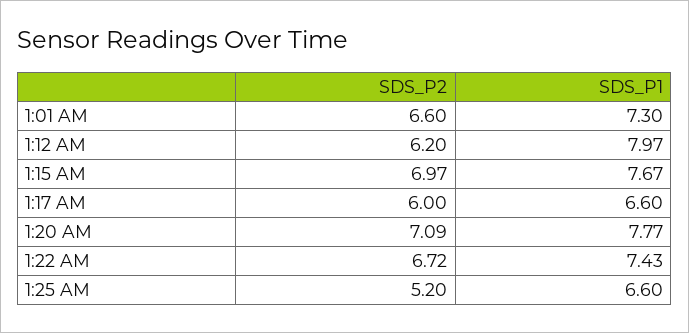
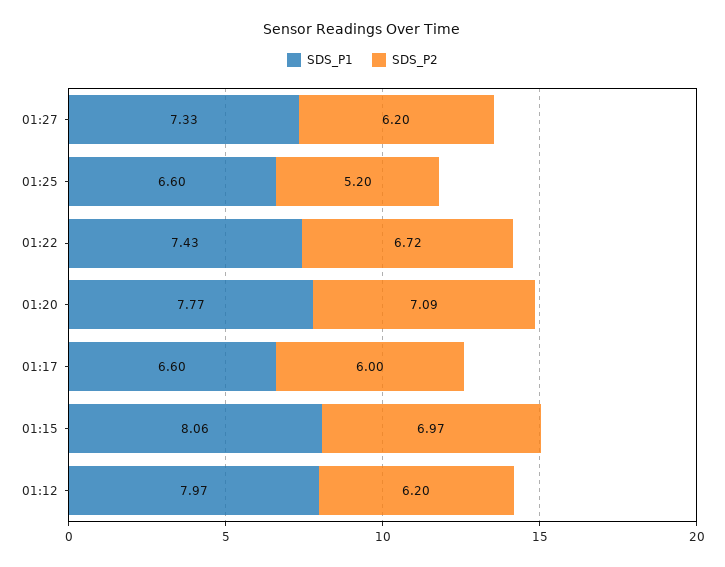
SDS_P2, 1:01 AM: 6.6 -> none
SDS_P1, 1:01 AM: 7.3 -> none
SDS_P1, 1:15 AM: 7.67 -> 8.06
SDS_P1, 01:27: none -> 7.33
SDS_P2, 01:27: none -> 6.2

